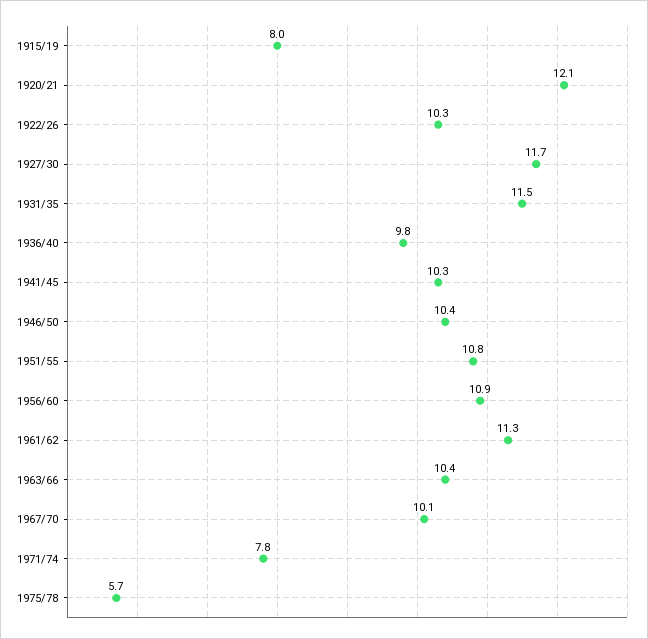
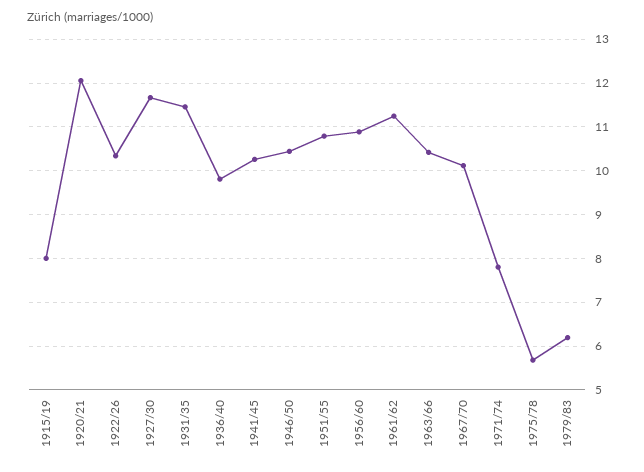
1979/83: none -> 6.2

